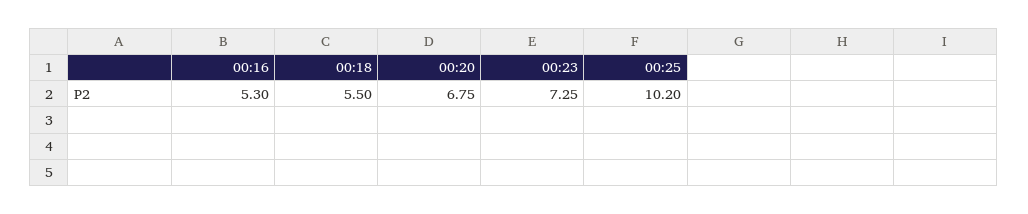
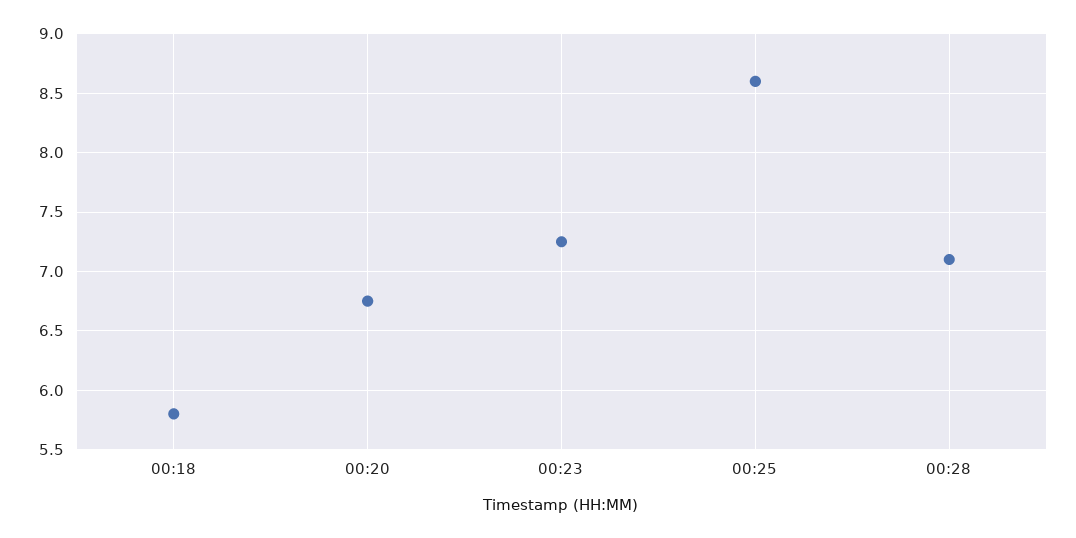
00:16: 5.3 -> none
00:18: 5.5 -> 5.8
00:25: 10.2 -> 8.6
00:28: none -> 7.1

